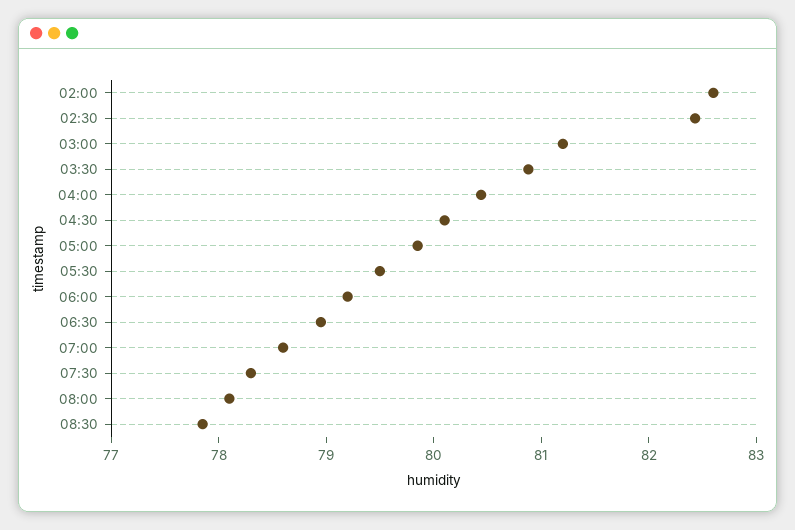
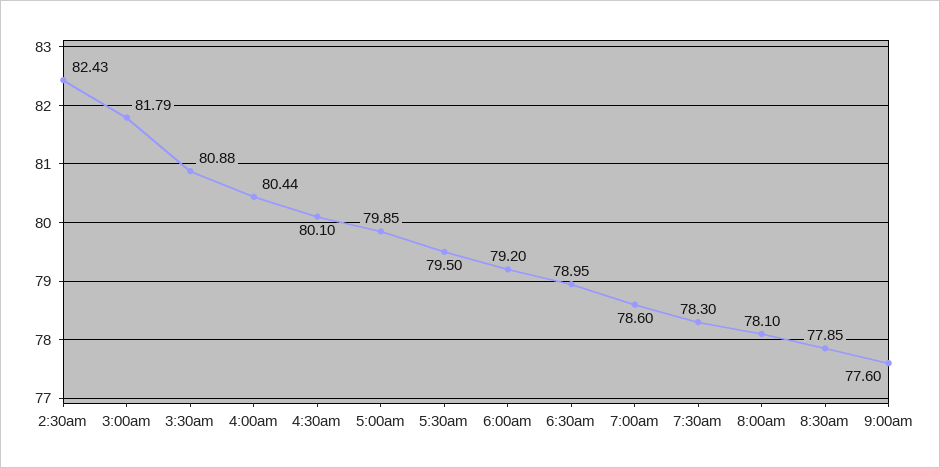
02:00: 82.6 -> none
03:00: 81.2 -> 81.79
9:00am: none -> 77.6

